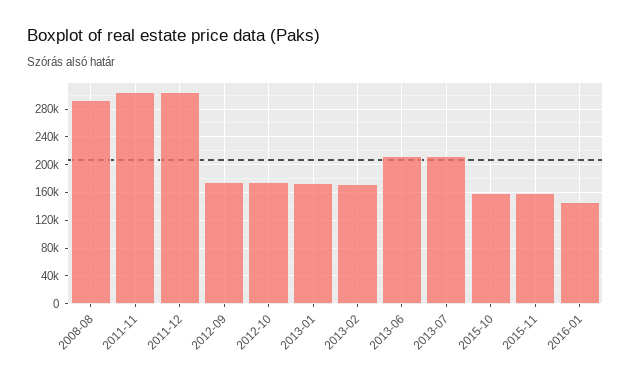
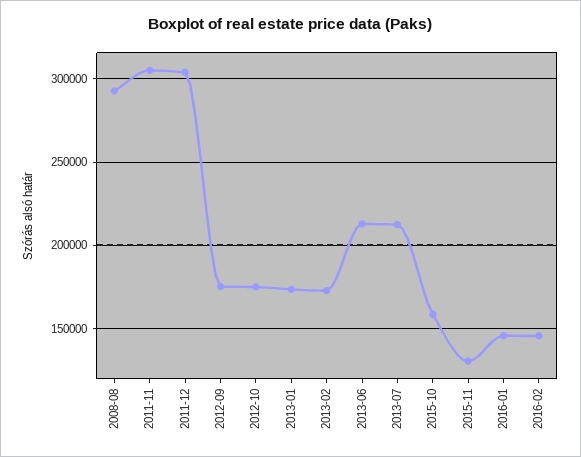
2015-11: 160000 -> 130000
2016-02: none -> 145000

